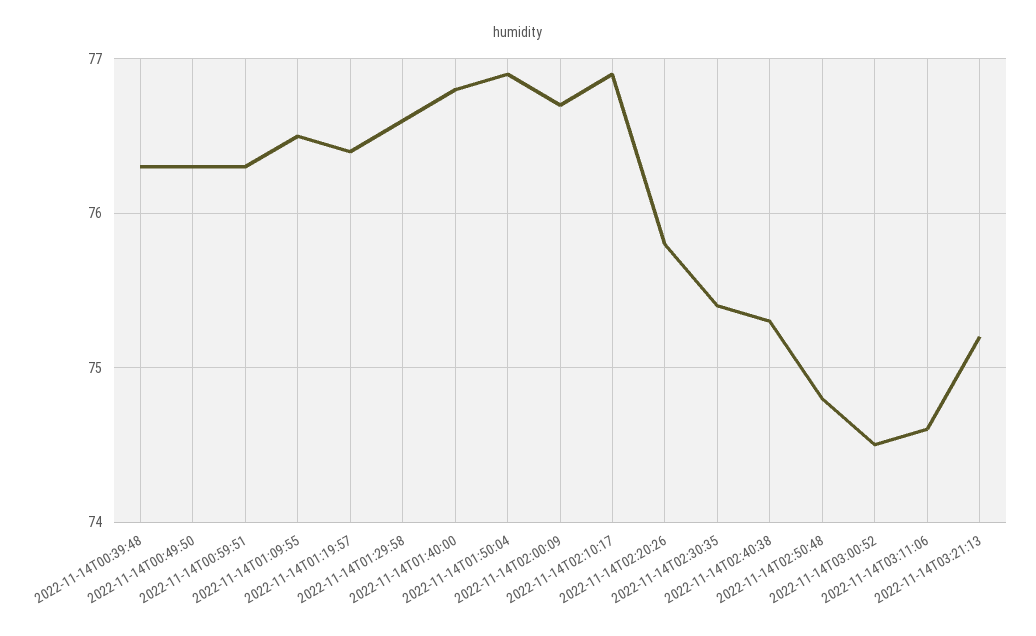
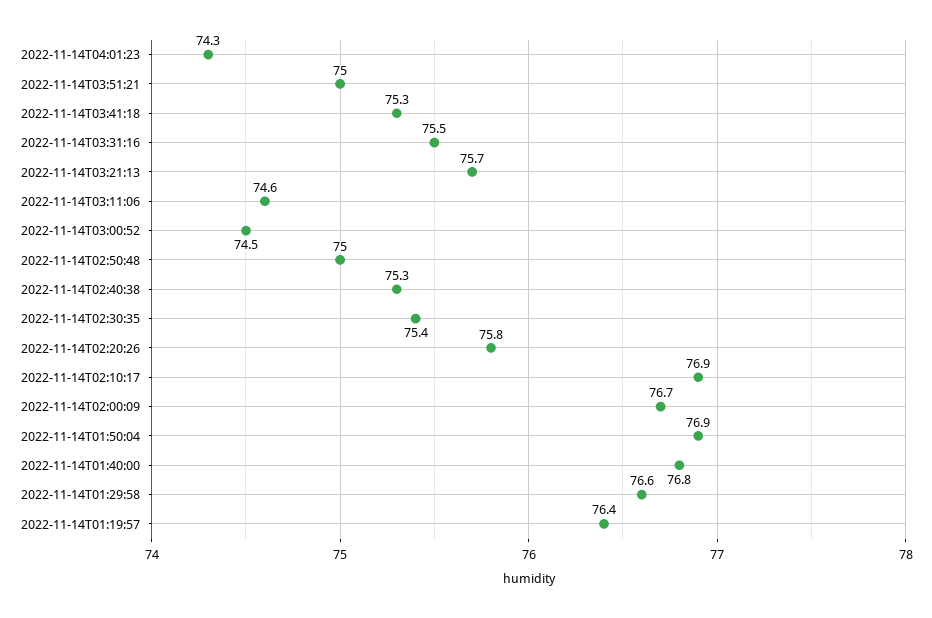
2022-11-14T00:39:48: 76.3 -> none
2022-11-14T00:49:50: 76.3 -> none
2022-11-14T00:59:51: 76.3 -> none
2022-11-14T01:09:55: 76.5 -> none
2022-11-14T02:50:48: 74.8 -> 75
2022-11-14T03:21:13: 75.2 -> 75.7
2022-11-14T04:01:23: none -> 74.3
2022-11-14T03:51:21: none -> 75
2022-11-14T03:41:18: none -> 75.3
2022-11-14T03:31:16: none -> 75.5

